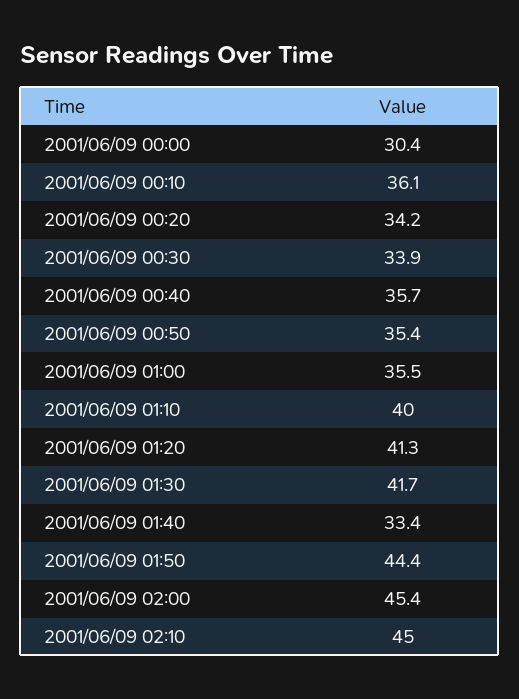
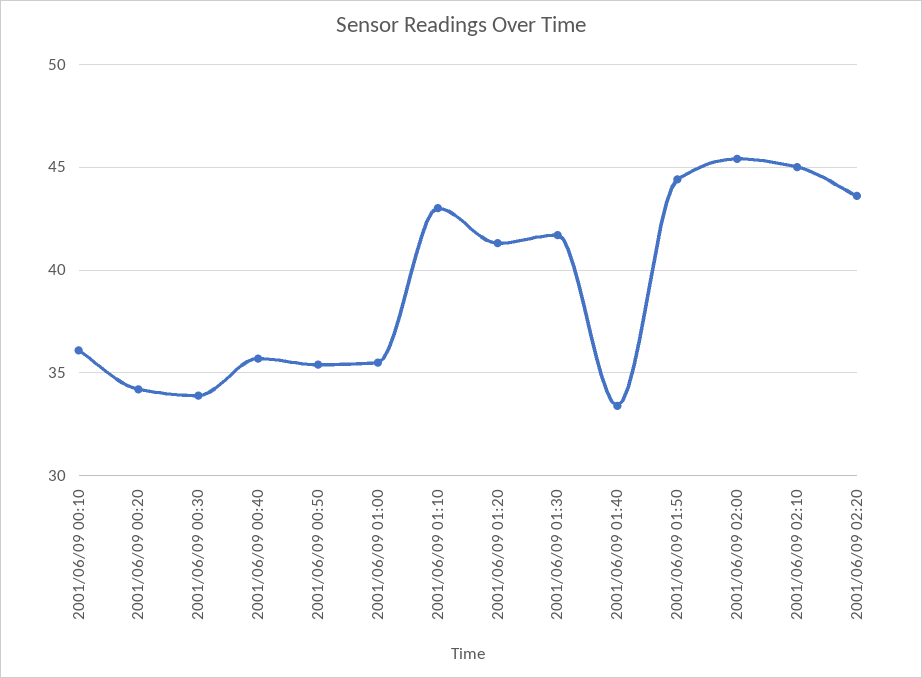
2001/06/09 00:00: 30.4 -> none
2001/06/09 01:10: 40 -> 43
2001/06/09 02:20: none -> 43.5

